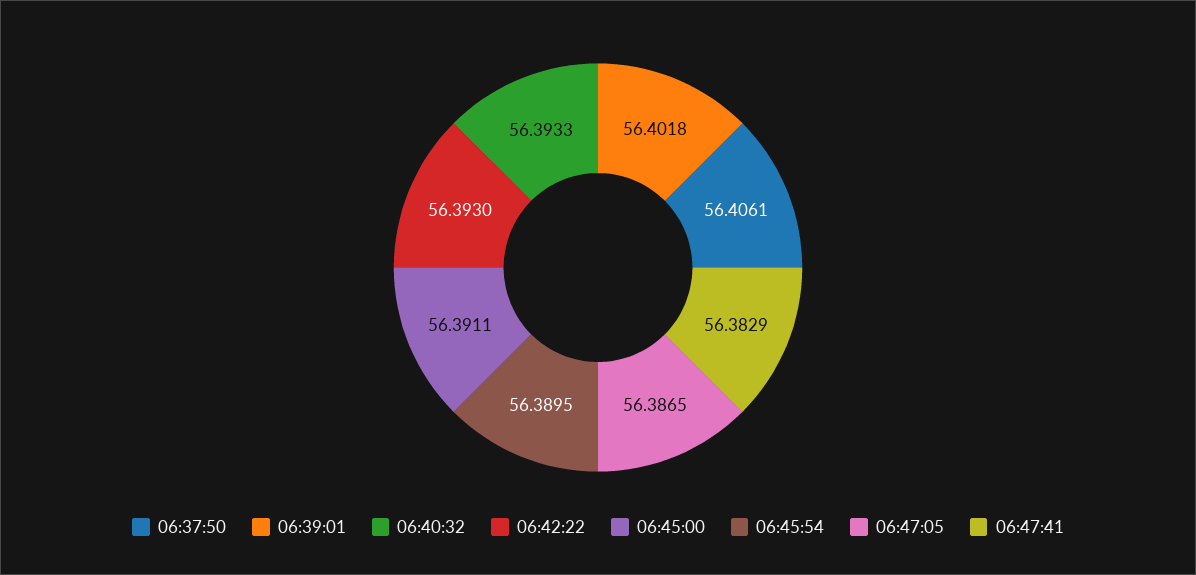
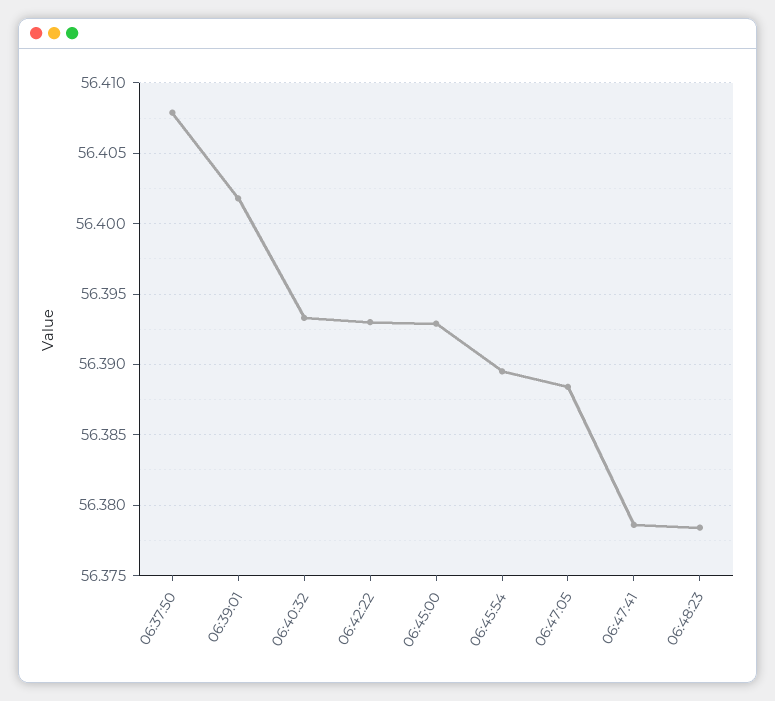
06:37:50: 56.4061 -> 56.408
06:45:00: 56.3911 -> 56.393
06:47:05: 56.3865 -> 56.3885
06:47:41: 56.3829 -> 56.3785
06:48:23: none -> 56.3785

